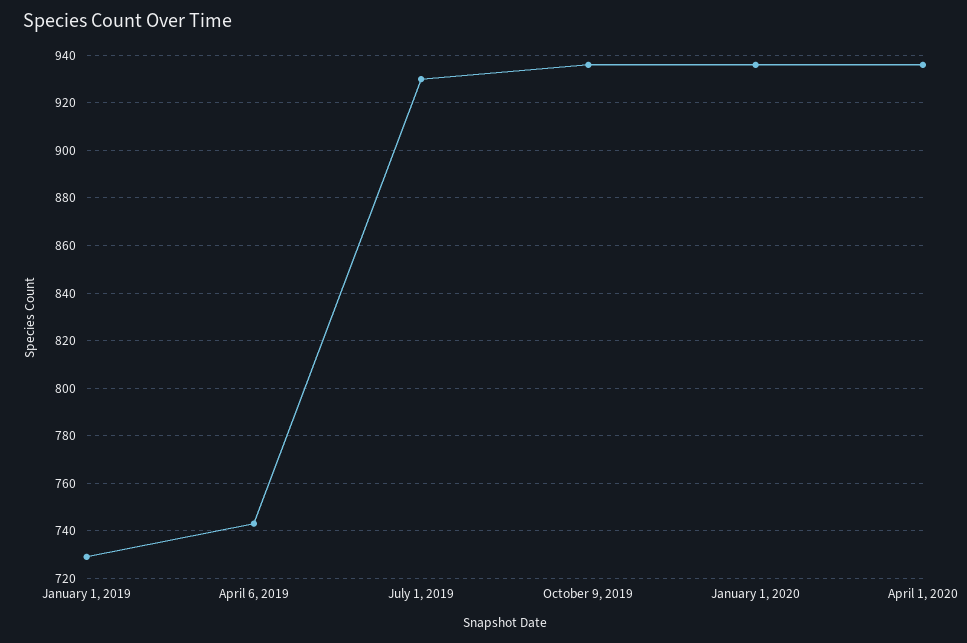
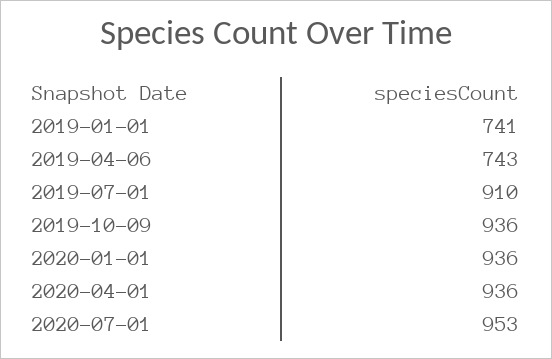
January 1, 2019: 730 -> 741
July 1, 2019: 930 -> 910
2020-07-01: none -> 953

